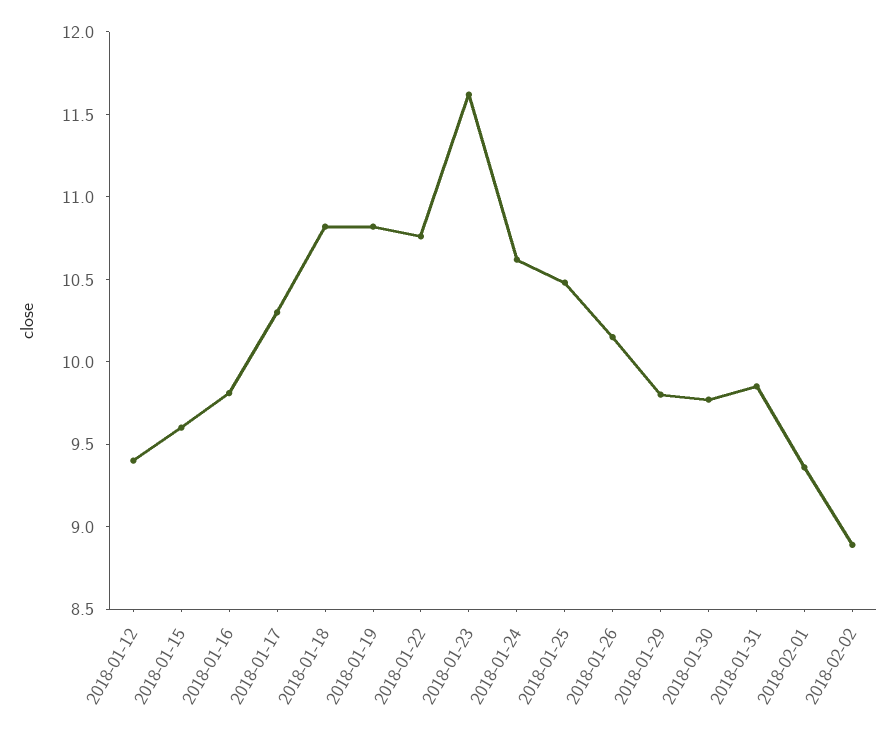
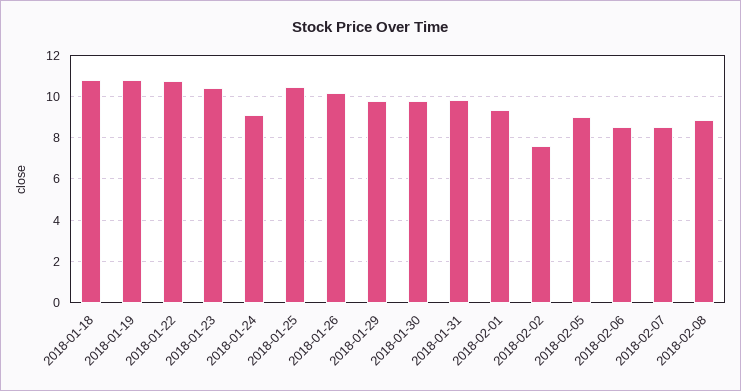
2018-01-12: 9.4 -> none
2018-01-15: 9.6 -> none
2018-01-16: 9.8 -> none
2018-01-17: 10.3 -> none
2018-01-23: 11.6 -> 10.5
2018-01-24: 10.6 -> 9
2018-02-02: 8.9 -> 7.5
2018-02-05: none -> 9
2018-02-06: none -> 8.5
2018-02-07: none -> 8.5
2018-02-08: none -> 9

